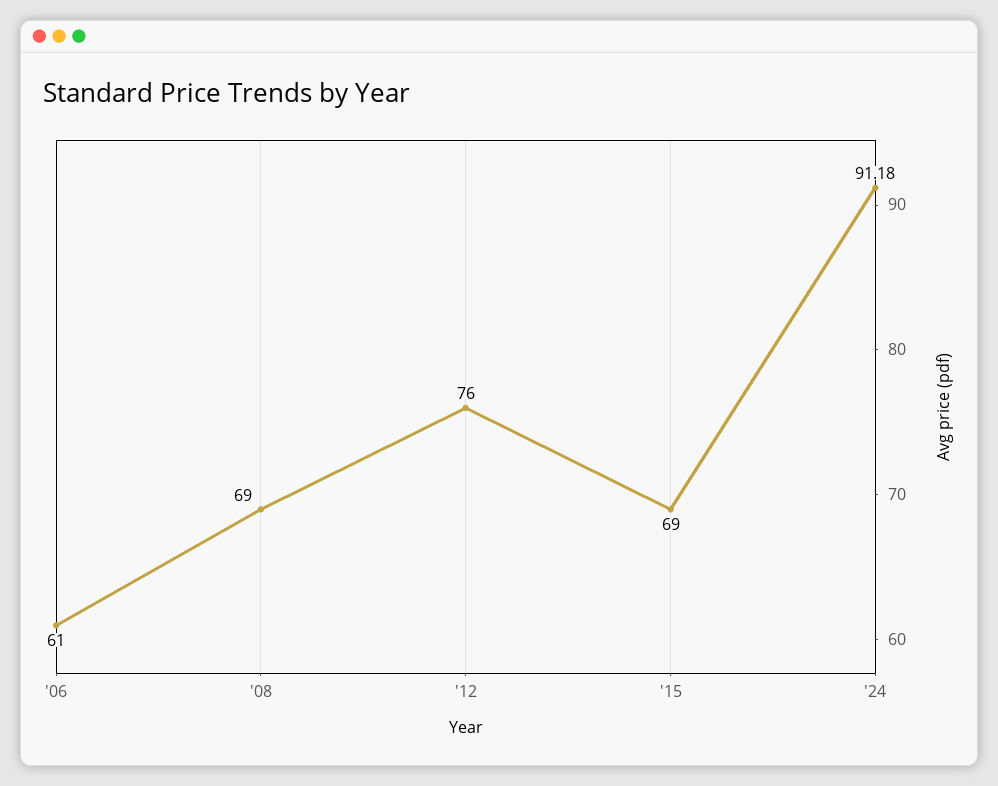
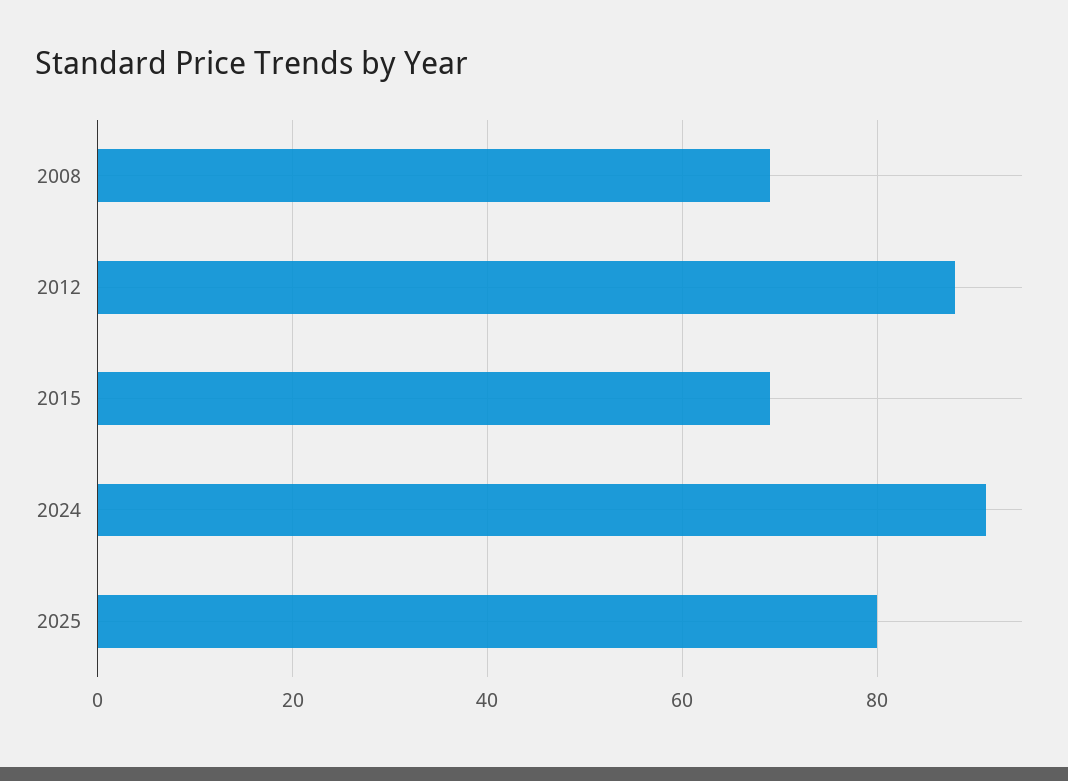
'06: 61 -> none
'12: 76 -> 88
2025: none -> 80

